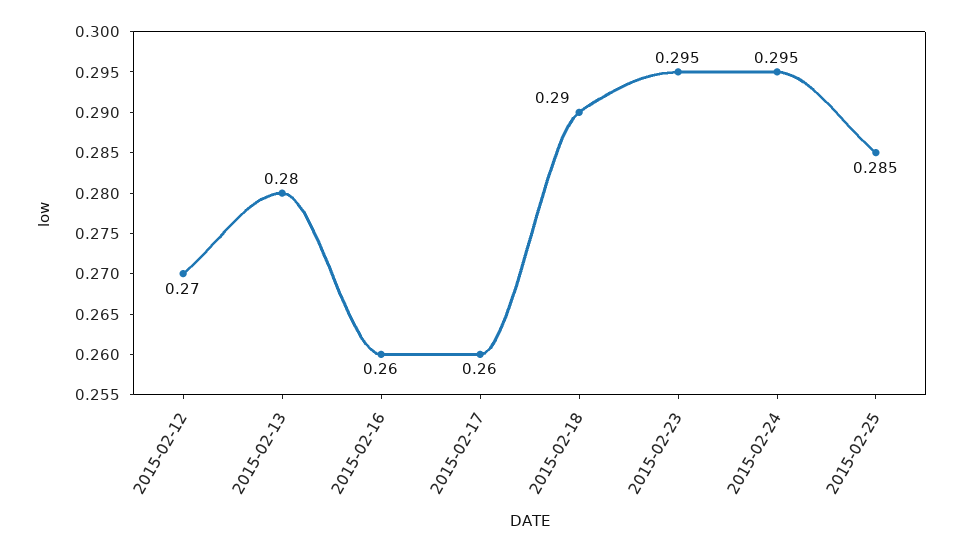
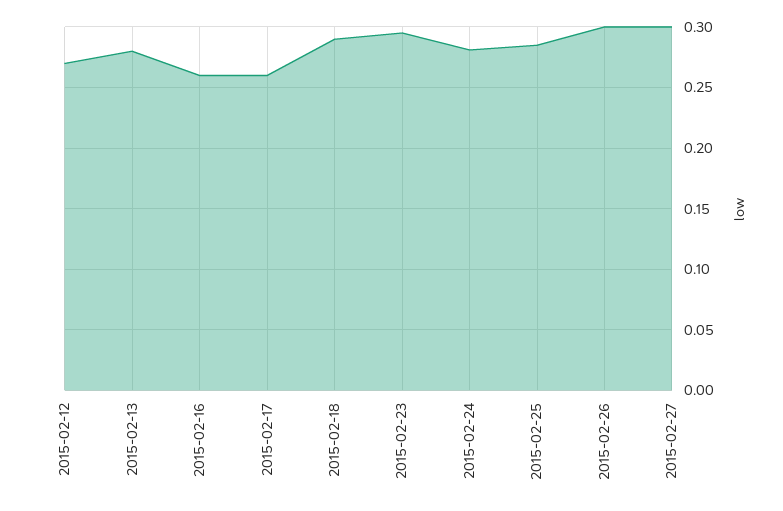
2015-02-24: 0.295 -> 0.28
2015-02-26: none -> 0.3
2015-02-27: none -> 0.3

